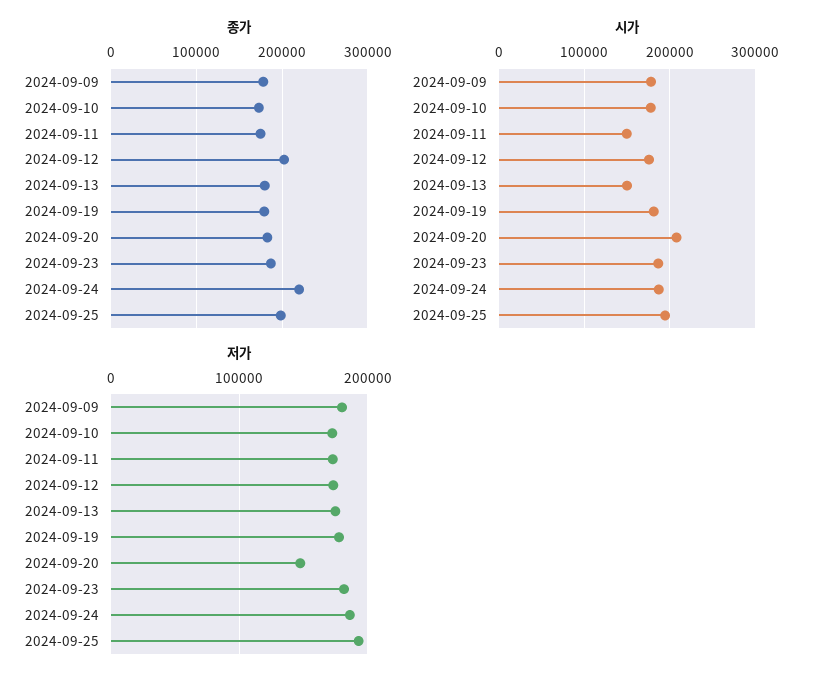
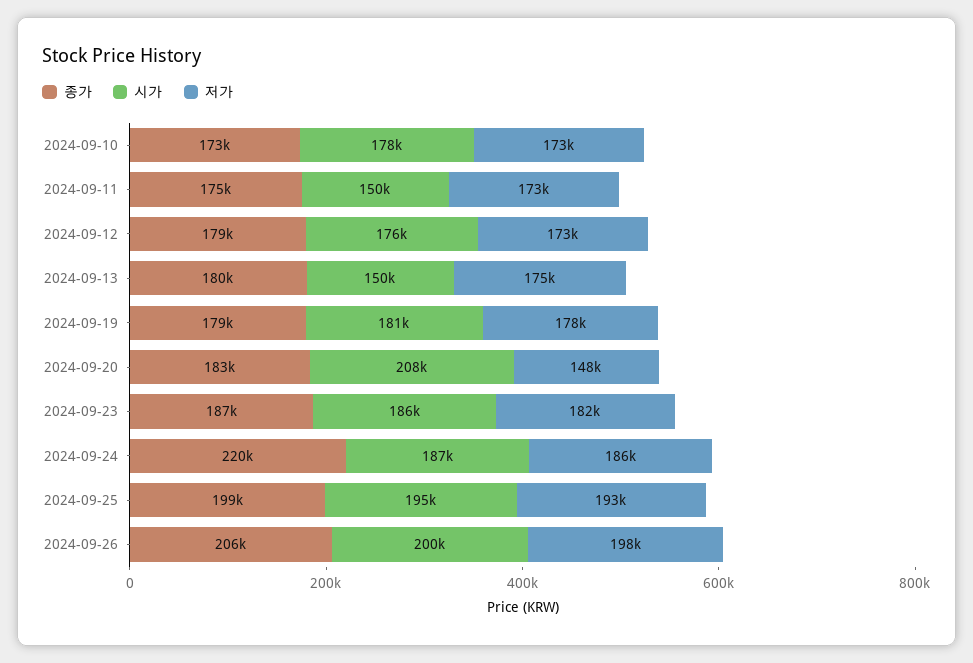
종가, 2024-09-09: 180000 -> none
종가, 2024-09-12: 200000 -> 179000
시가, 2024-09-09: 180000 -> none
저가, 2024-09-09: 180000 -> none
종가, 2024-09-26: none -> 206000
시가, 2024-09-26: none -> 200000
저가, 2024-09-26: none -> 198000

